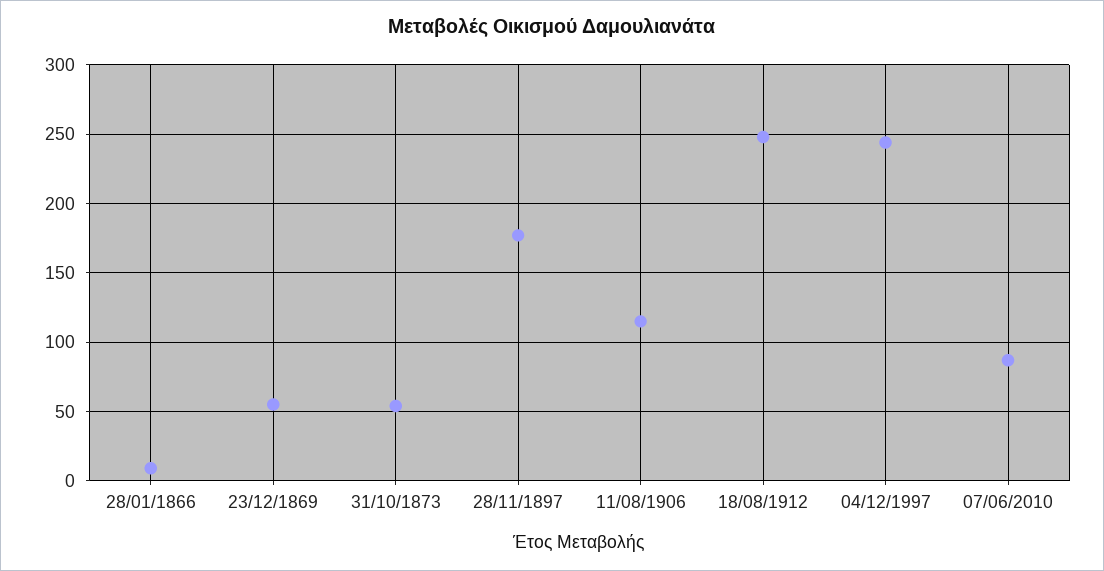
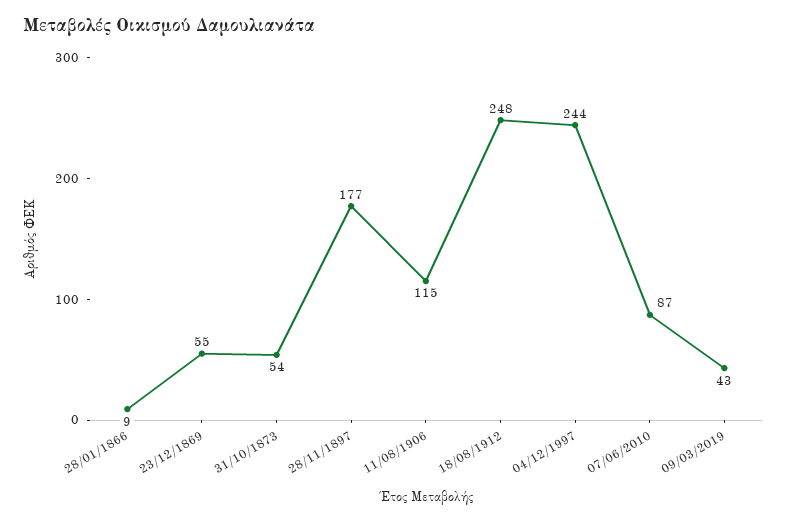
09/03/2019: none -> 43

